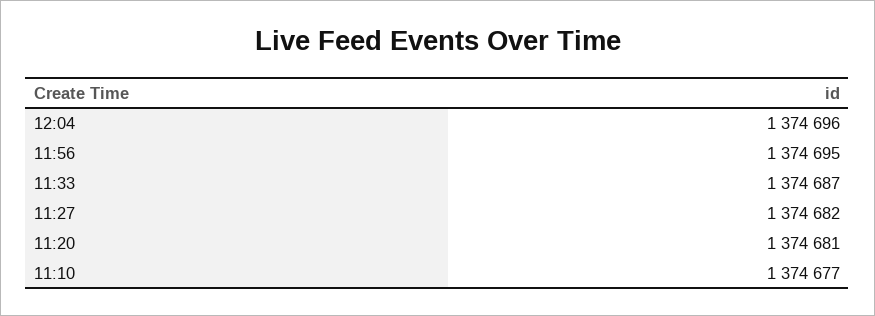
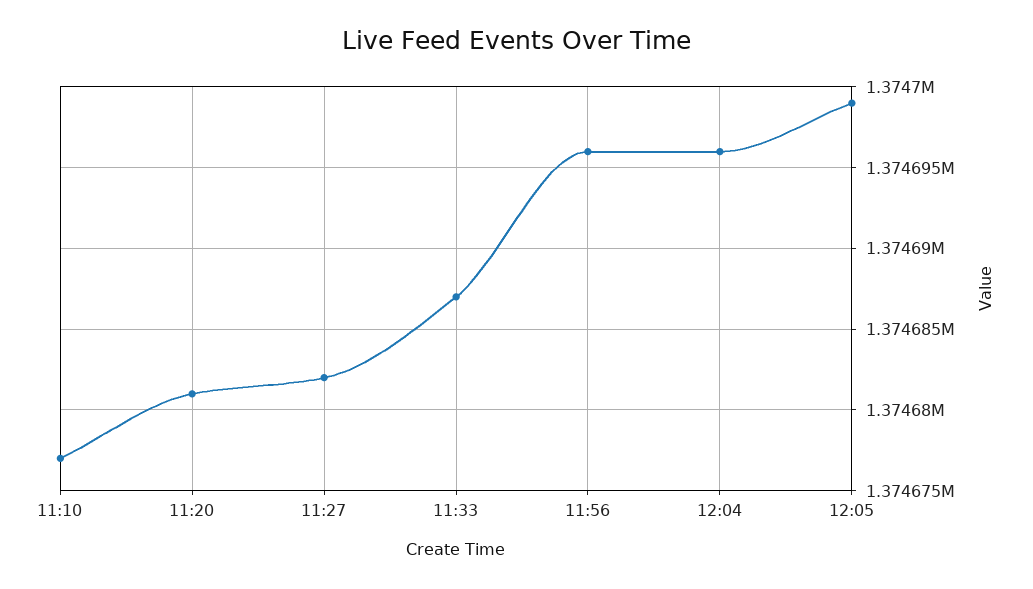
11:56: 1374695 -> 1374696
12:05: none -> 1374699

